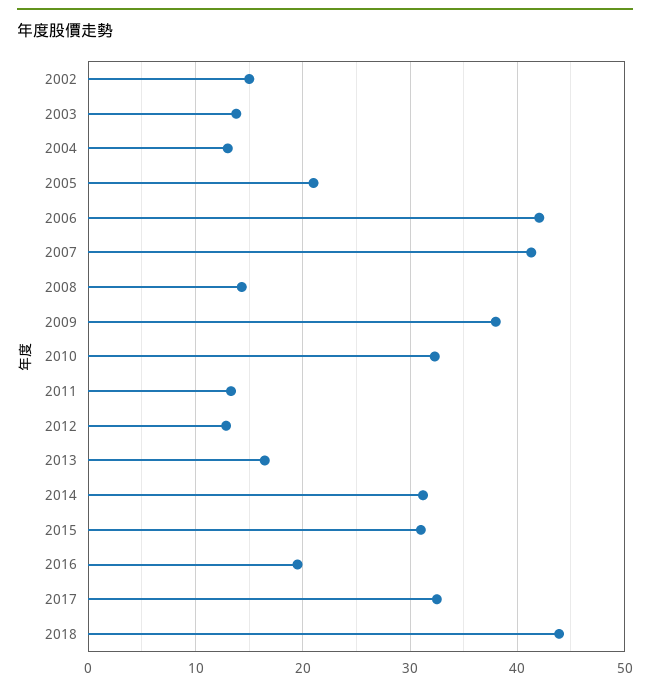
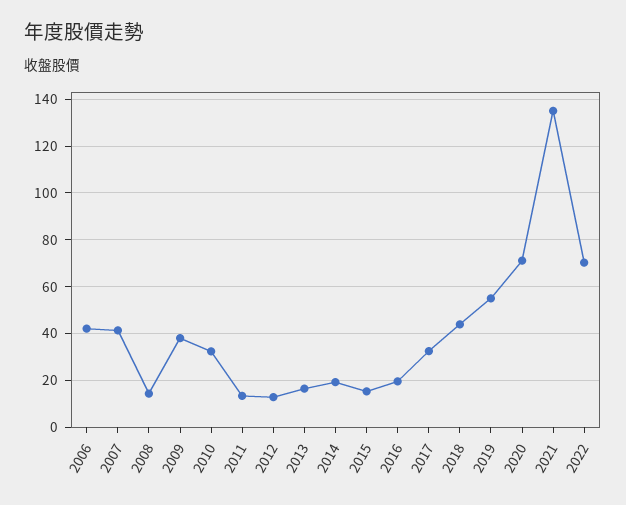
2002: 15 -> none
2003: 14 -> none
2004: 13 -> none
2005: 21 -> none
2014: 31 -> 20
2015: 31 -> 15
2019: none -> 55
2020: none -> 70
2021: none -> 135
2022: none -> 70

